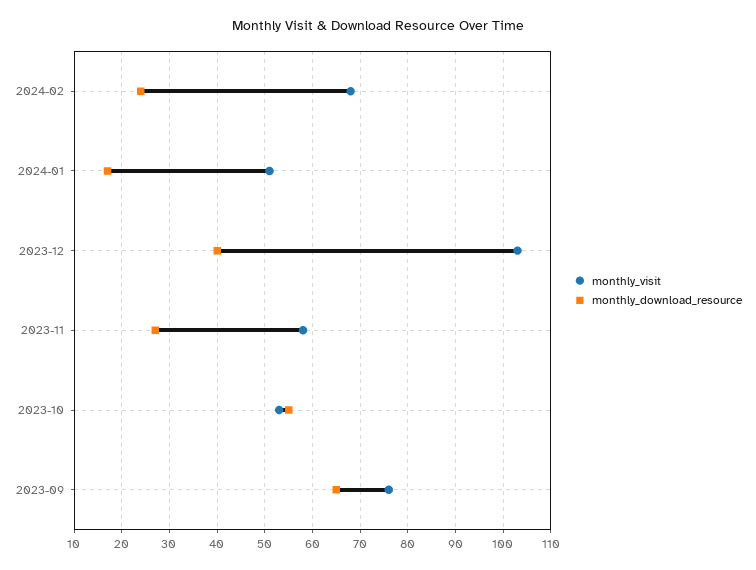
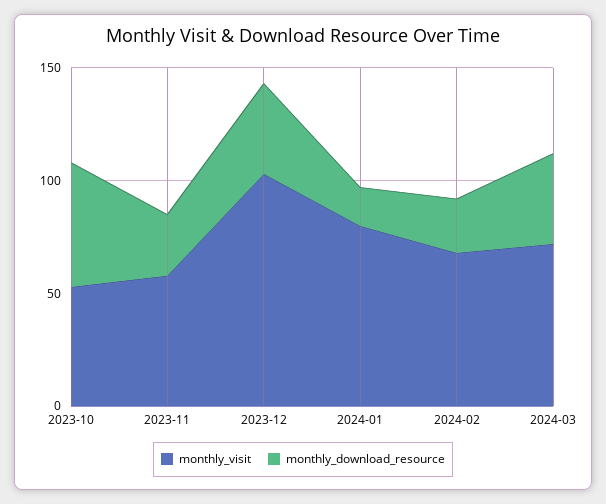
monthly_visit, 2024-01: 50 -> 80
monthly_visit, 2023-09: 75 -> none
monthly_download_resource, 2023-09: 65 -> none
monthly_visit, 2024-03: none -> 70
monthly_download_resource, 2024-03: none -> 40

